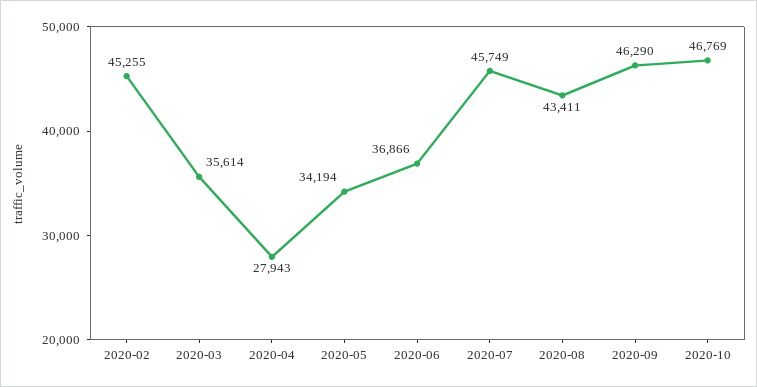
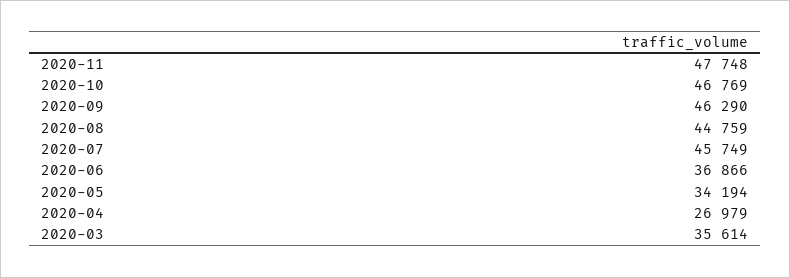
2020-02: 45255 -> none
2020-04: 27943 -> 26979
2020-08: 43411 -> 44759
2020-11: none -> 47748

